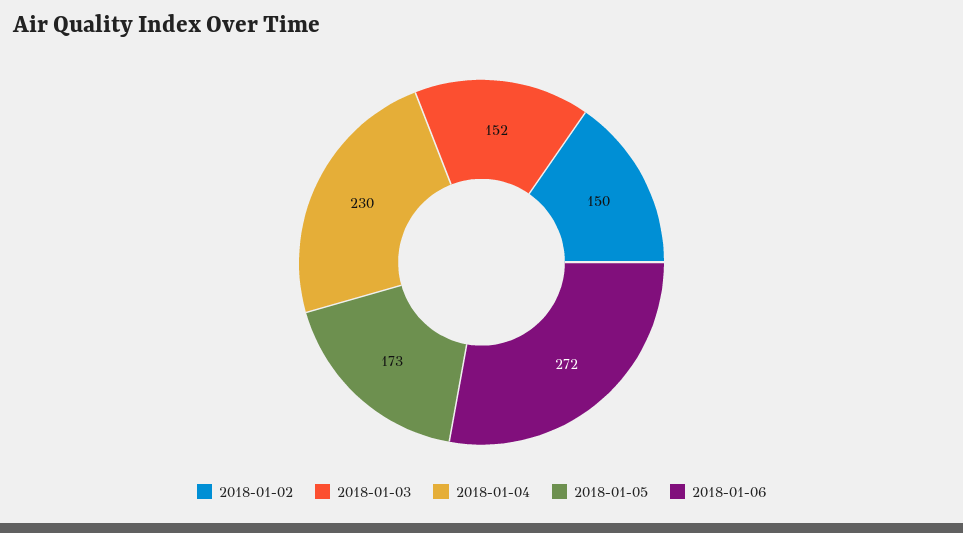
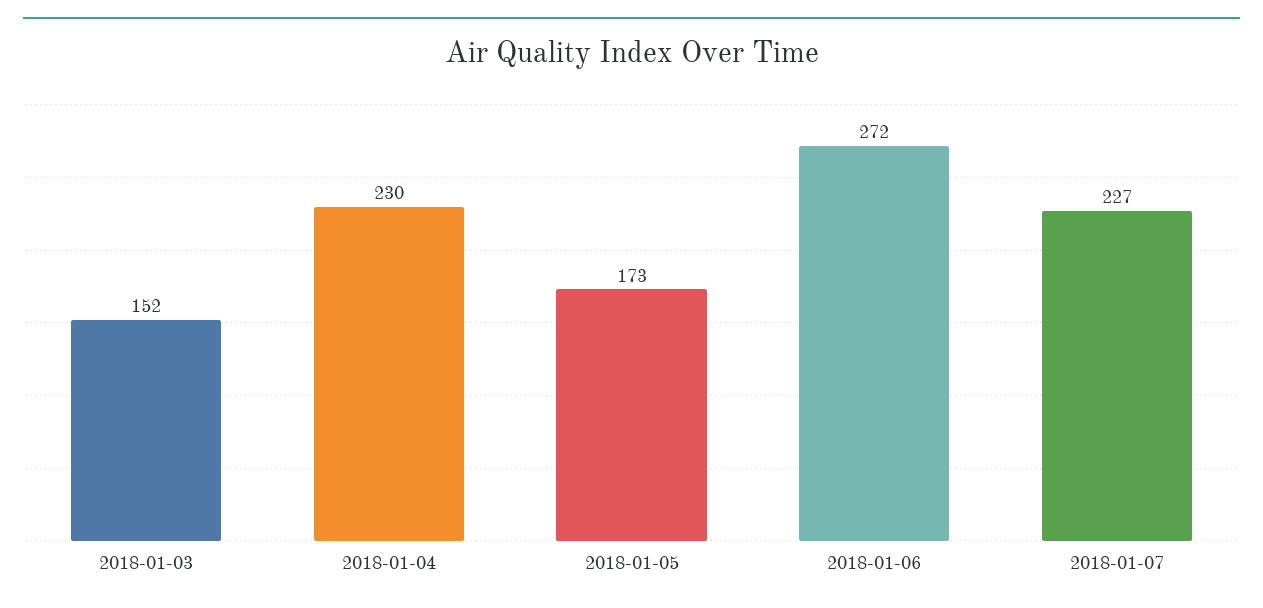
2018-01-02: 150 -> none
2018-01-07: none -> 227

